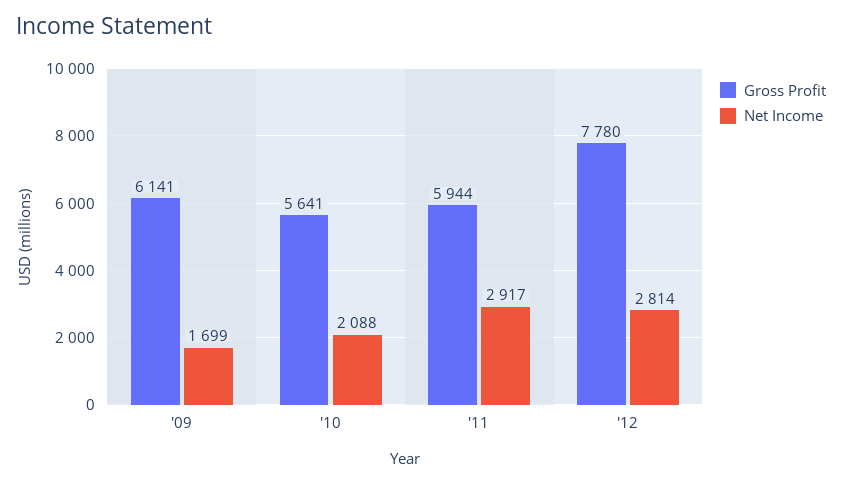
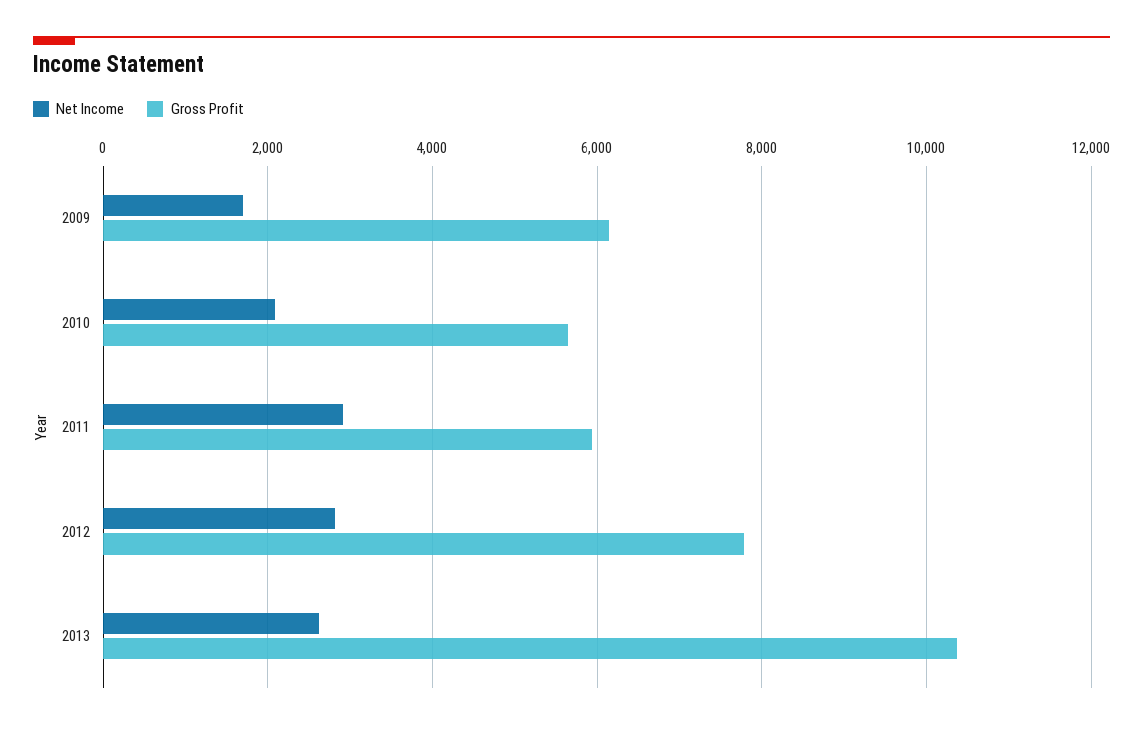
Net Income, 2013: none -> 2600
Gross Profit, 2013: none -> 10400

